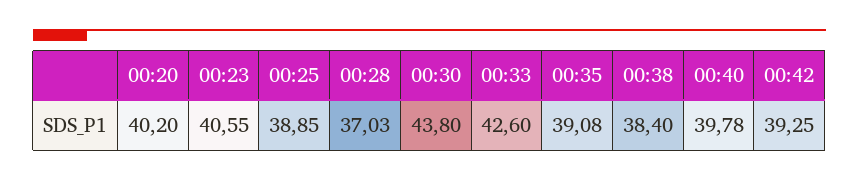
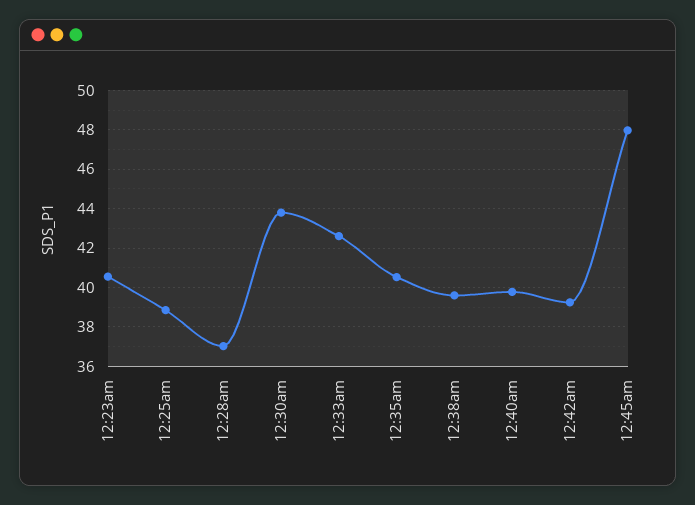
00:20: 40.2 -> none
00:35: 39.08 -> 40.5
00:38: 38.4 -> 39.5
12:45am: none -> 48

